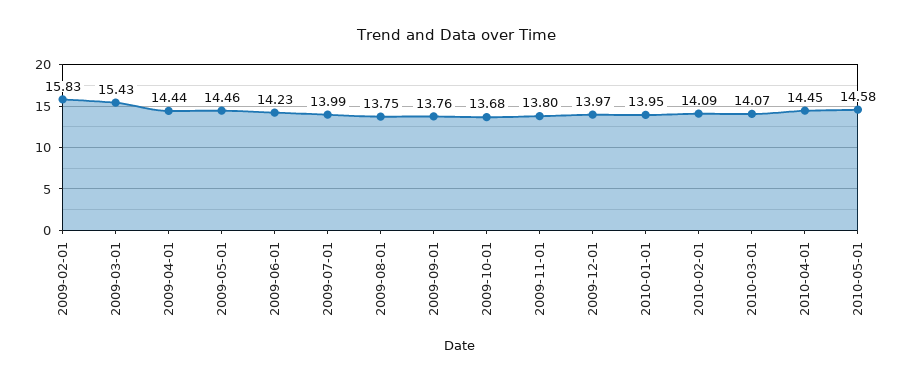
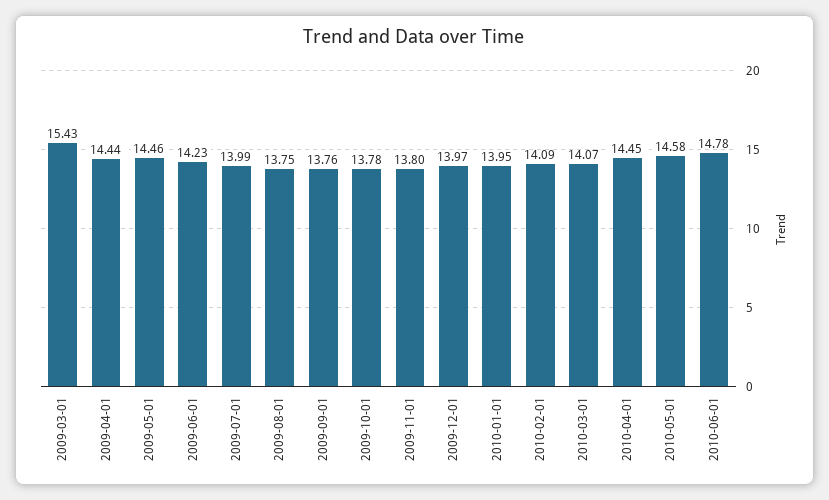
2009-02-01: 15.83 -> none
2009-10-01: 13.68 -> 13.78
2010-06-01: none -> 14.78

